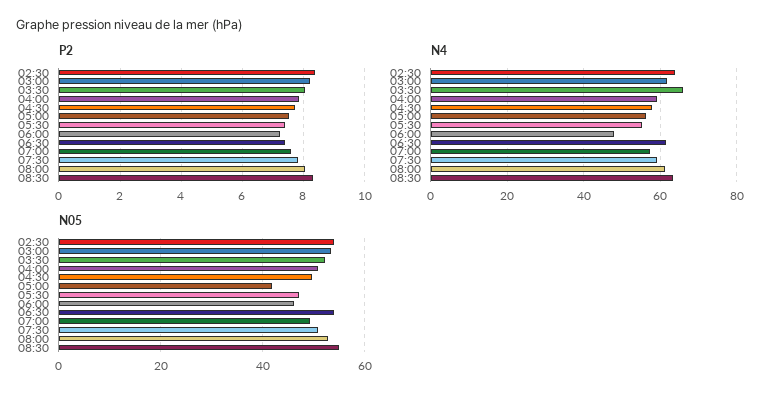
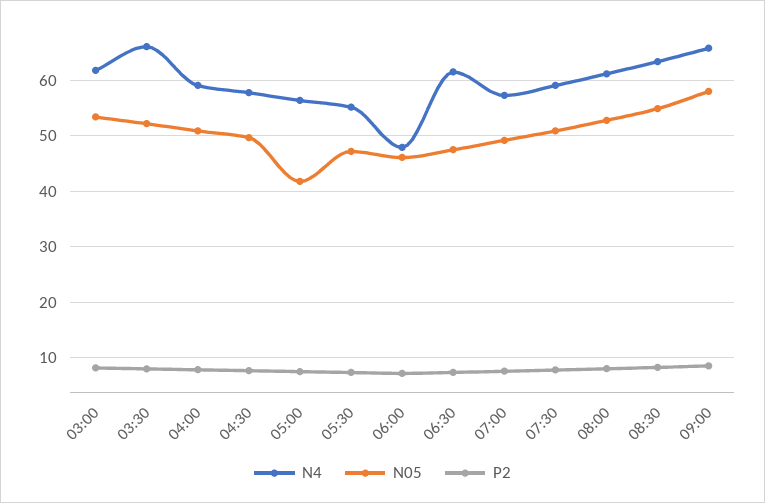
P2, 02:30: 8.4 -> none
N4, 02:30: 64 -> none
N05, 02:30: 54 -> none
N05, 06:30: 54 -> 48
N4, 09:00: none -> 66
N05, 09:00: none -> 58
P2, 09:00: none -> 8

